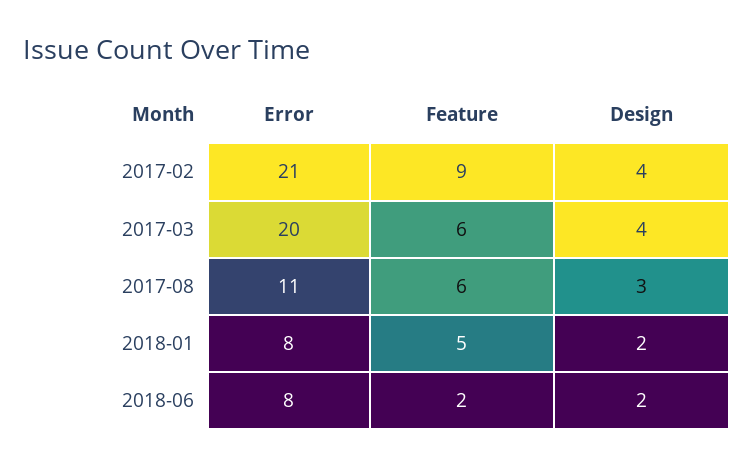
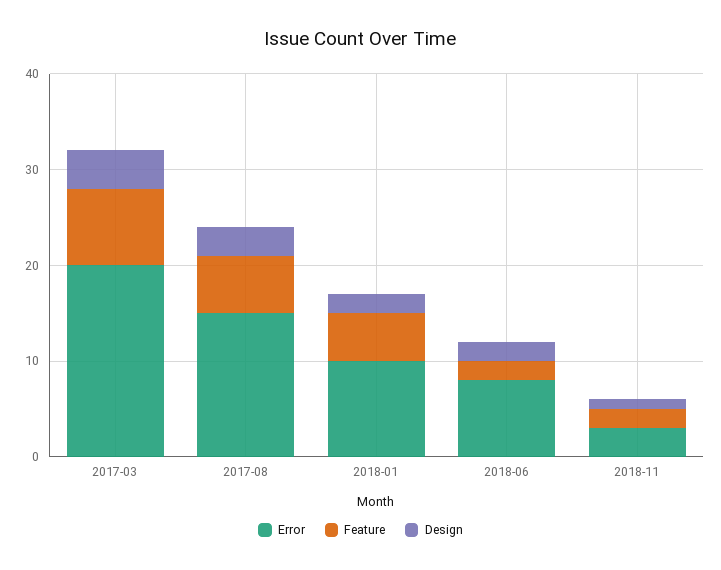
Error, 2017-02: 21 -> none
Feature, 2017-02: 9 -> none
Design, 2017-02: 4 -> none
Feature, 2017-03: 6 -> 8
Error, 2017-08: 11 -> 15
Error, 2018-01: 8 -> 10
Error, 2018-11: none -> 3
Feature, 2018-11: none -> 2
Design, 2018-11: none -> 1

